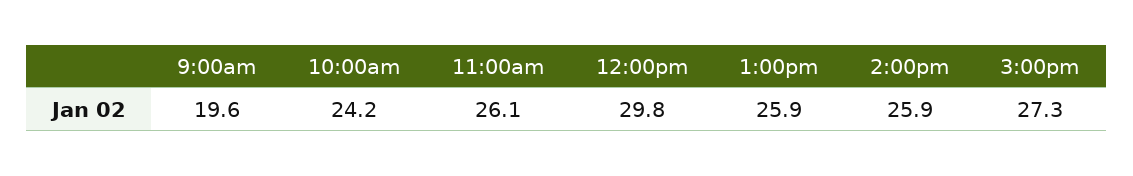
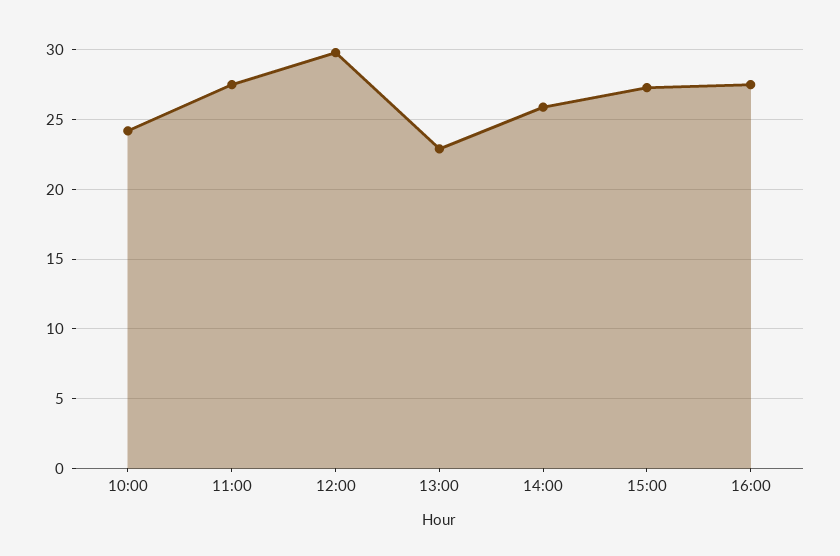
9:00am: 19.6 -> none
11:00am: 26.1 -> 27.5
1:00pm: 25.9 -> 23
16:00: none -> 27.5

